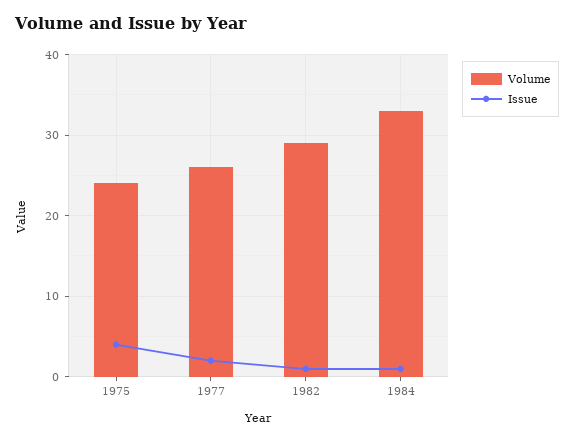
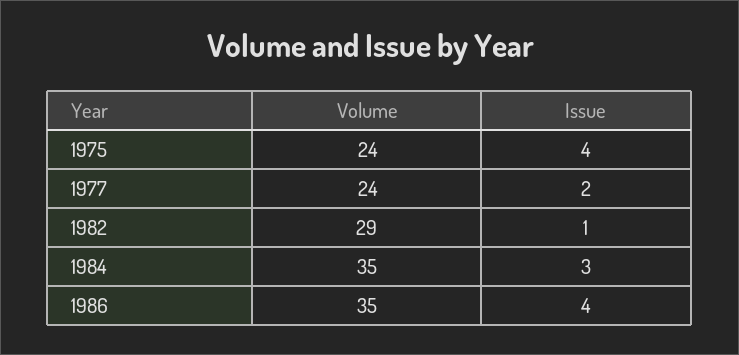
Volume, 1977: 26 -> 24
Volume, 1984: 33 -> 35
Issue, 1984: 1 -> 3
Volume, 1986: none -> 35
Issue, 1986: none -> 4

